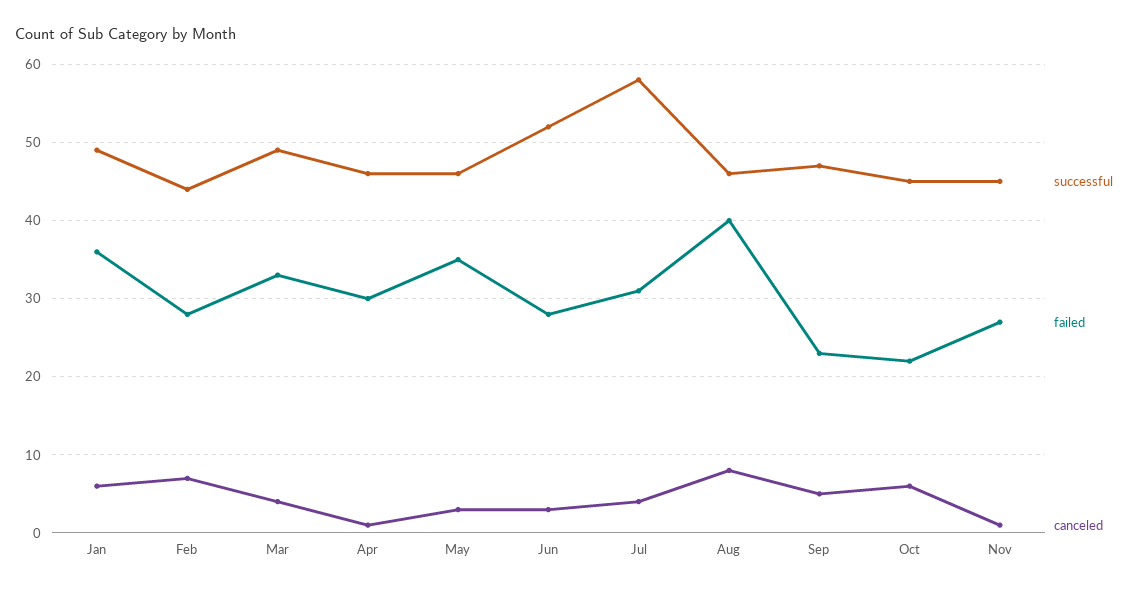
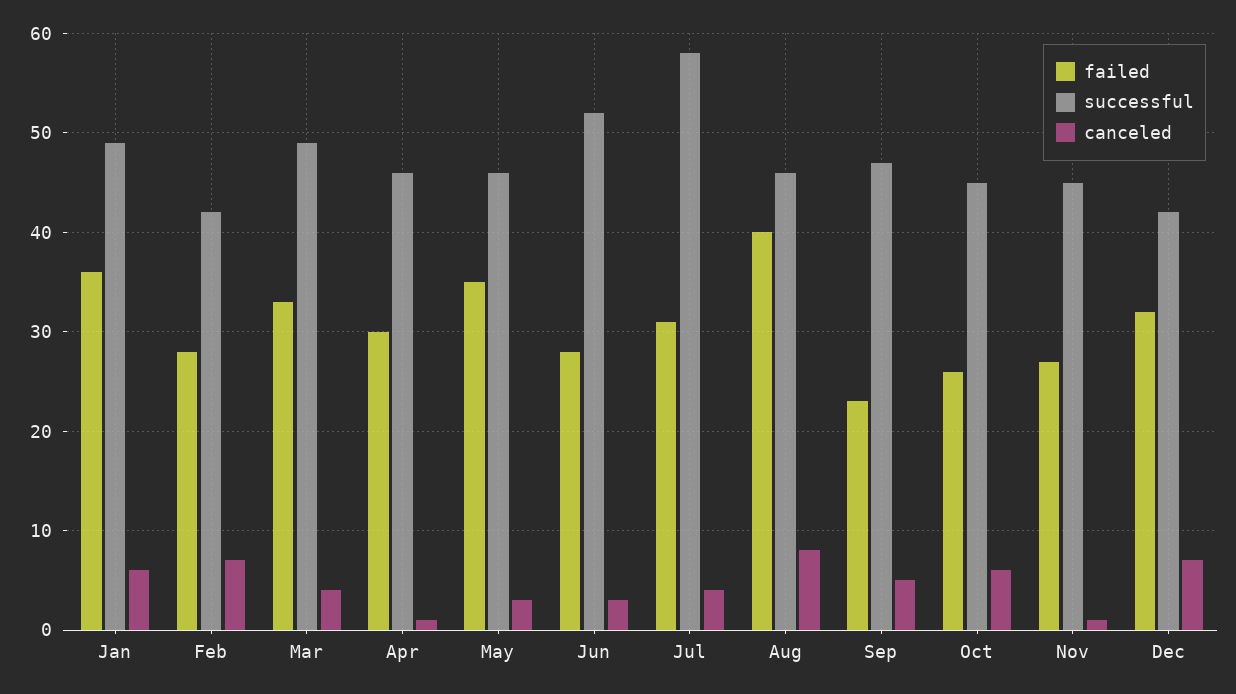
successful, Feb: 44 -> 42
failed, Oct: 22 -> 26
failed, Dec: none -> 32
successful, Dec: none -> 42
canceled, Dec: none -> 7

